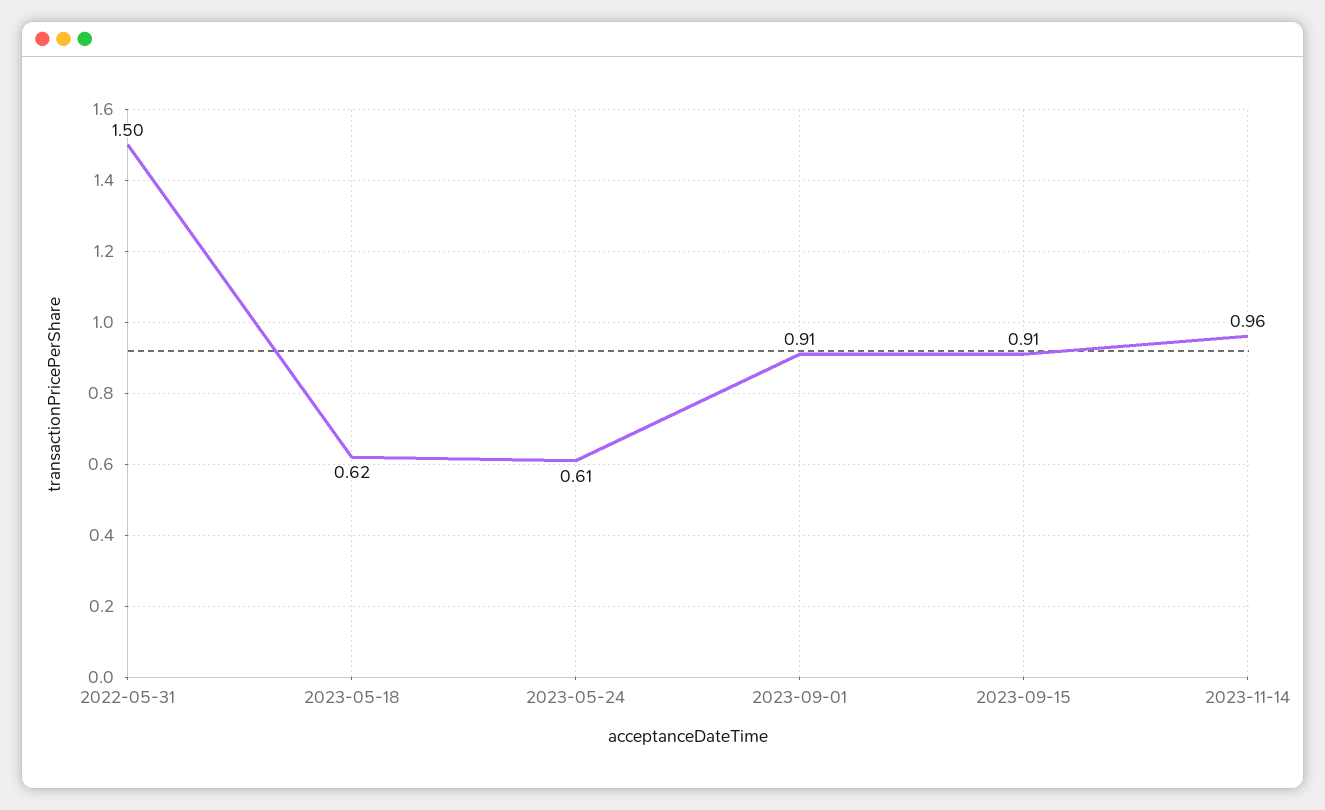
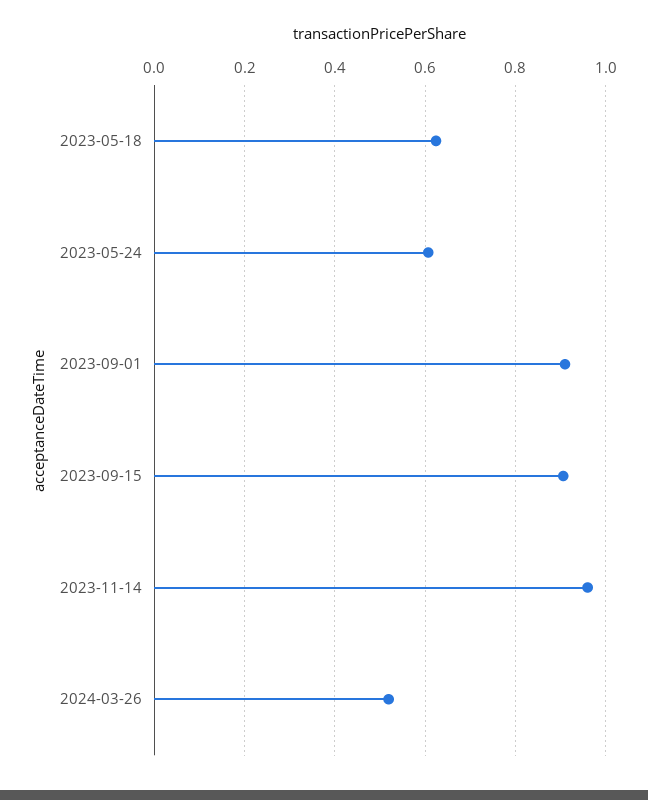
2022-05-31: 1.5 -> none
2024-03-26: none -> 0.52

